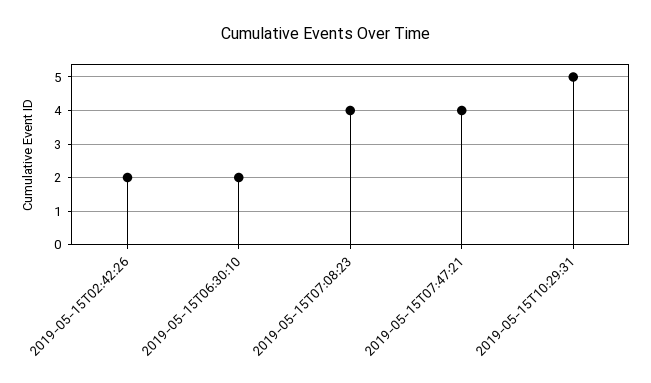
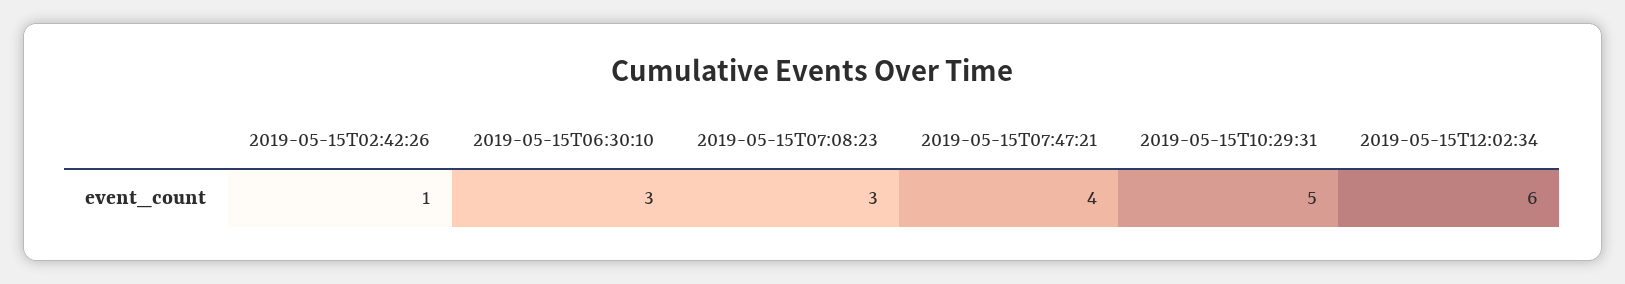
2019-05-15T02:42:26: 2 -> 1
2019-05-15T06:30:10: 2 -> 3
2019-05-15T07:08:23: 4 -> 3
2019-05-15T12:02:34: none -> 6

